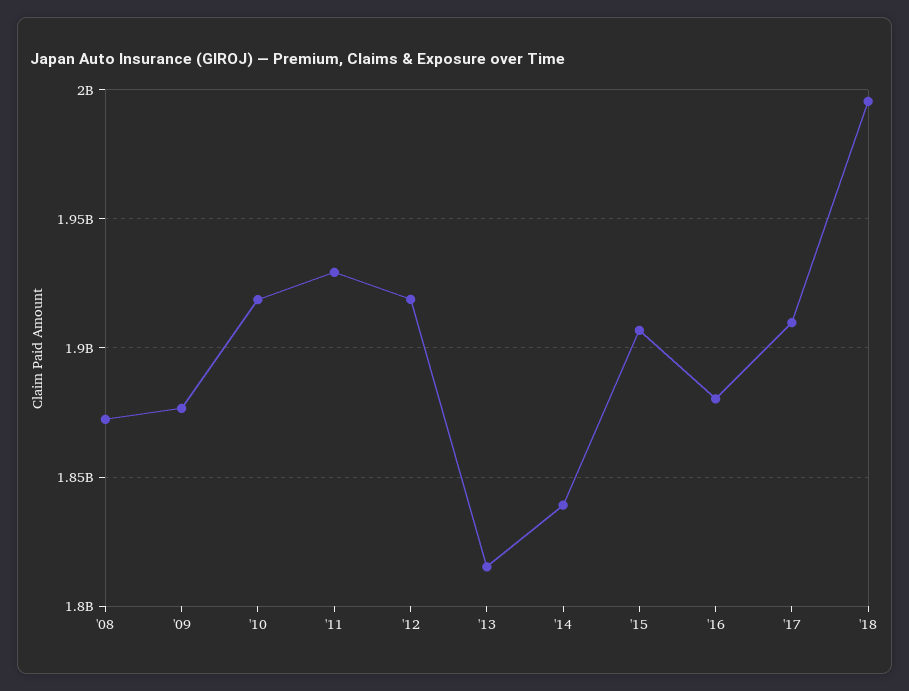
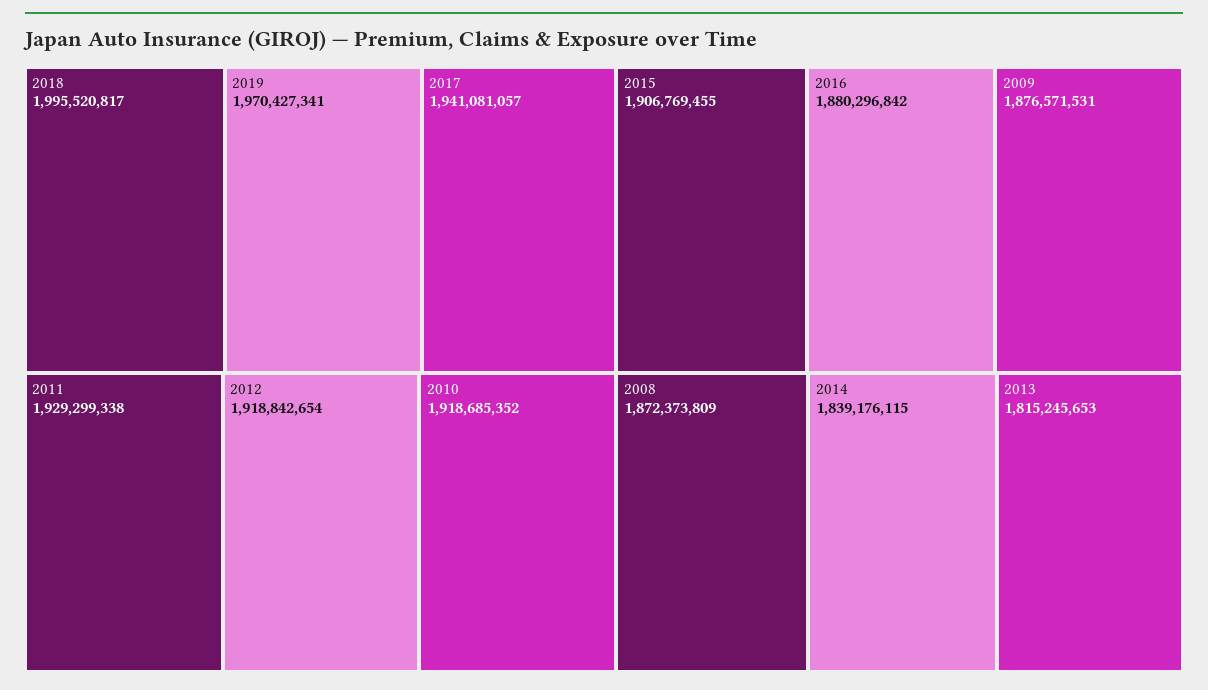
'17: 1910000000 -> 1941081057
2019: none -> 1970427341

